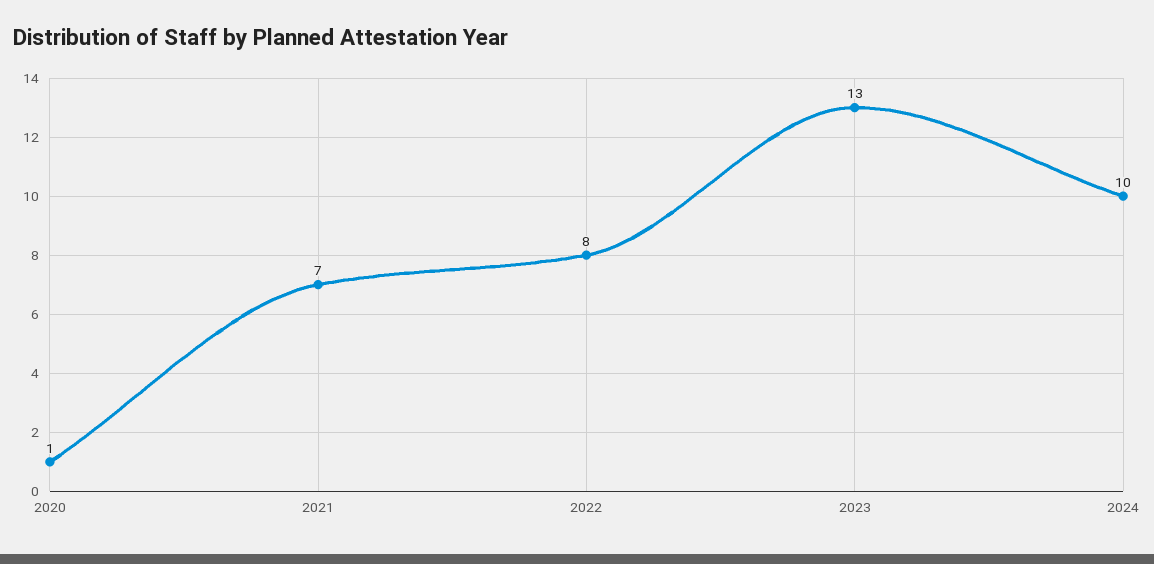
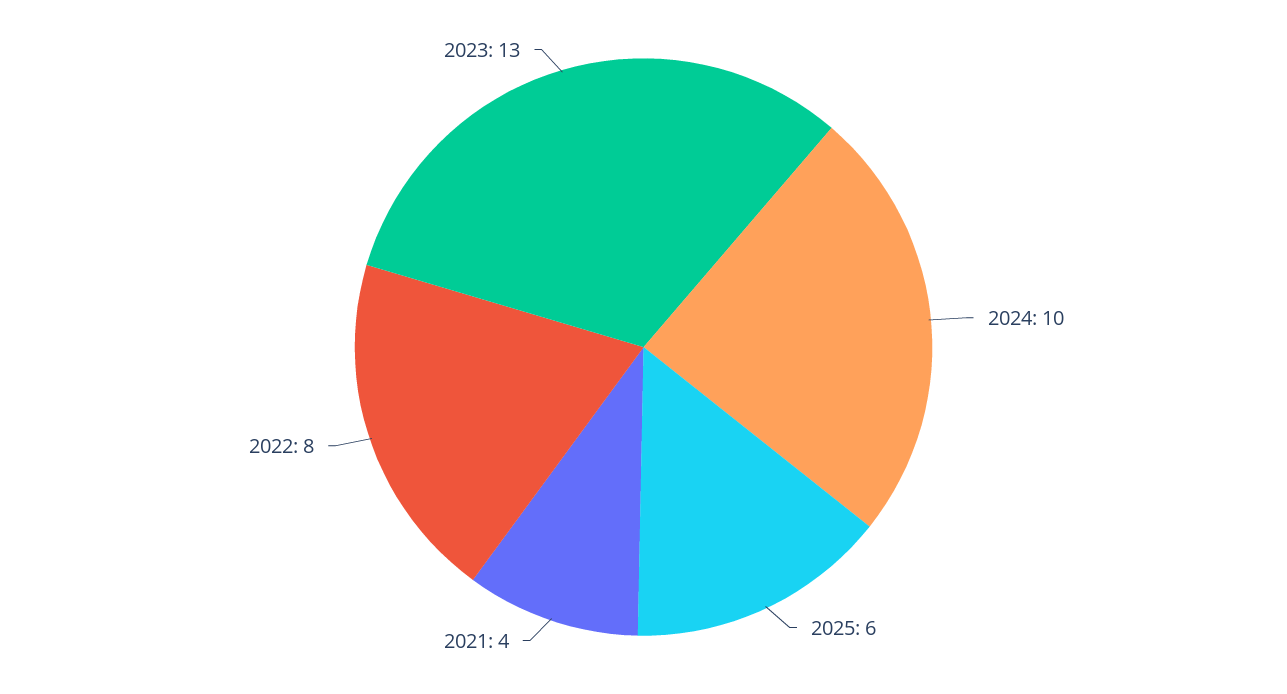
2020: 1 -> none
2021: 7 -> 4
2025: none -> 6

